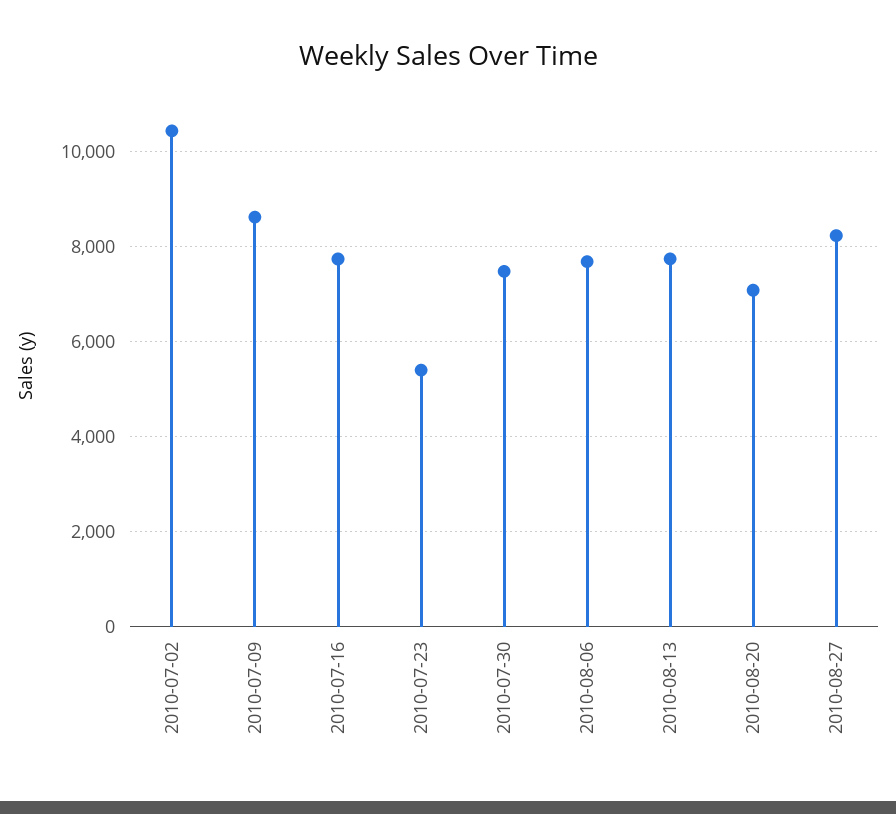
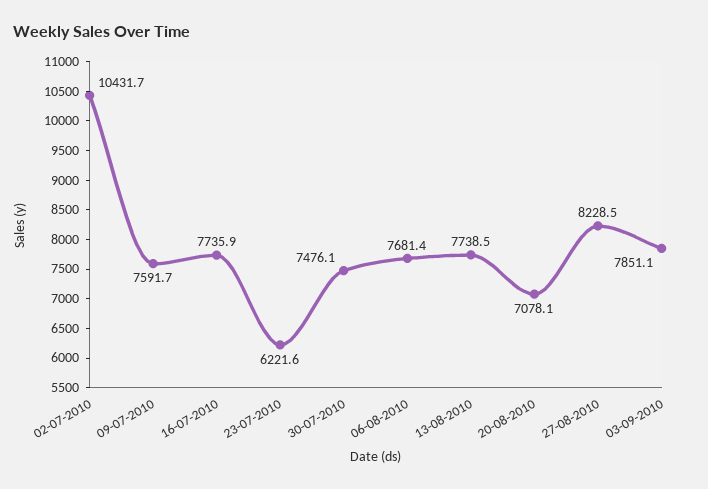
2010-07-09: 8600 -> 7591.7
2010-07-23: 5400 -> 6221.6
03-09-2010: none -> 7851.1

